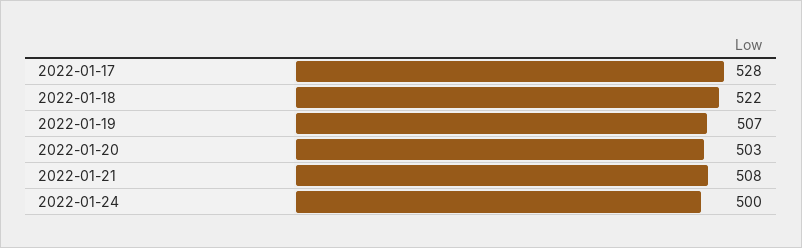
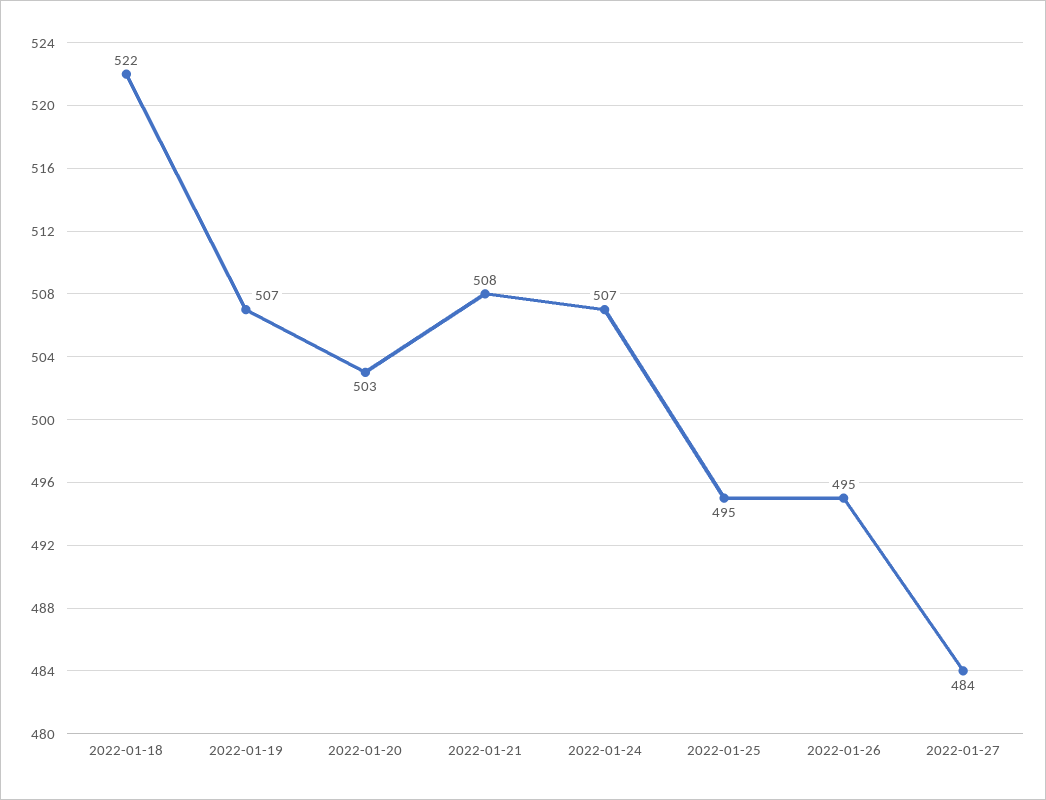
2022-01-17: 528 -> none
2022-01-24: 500 -> 507
2022-01-25: none -> 495
2022-01-26: none -> 495
2022-01-27: none -> 484

